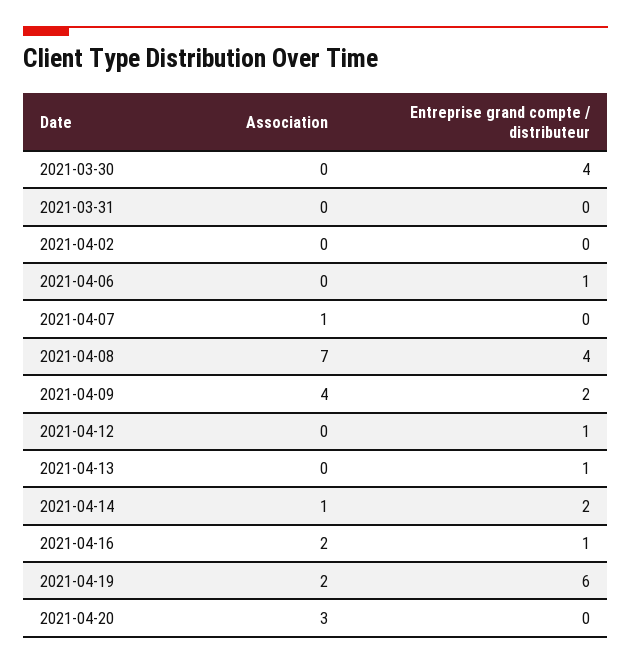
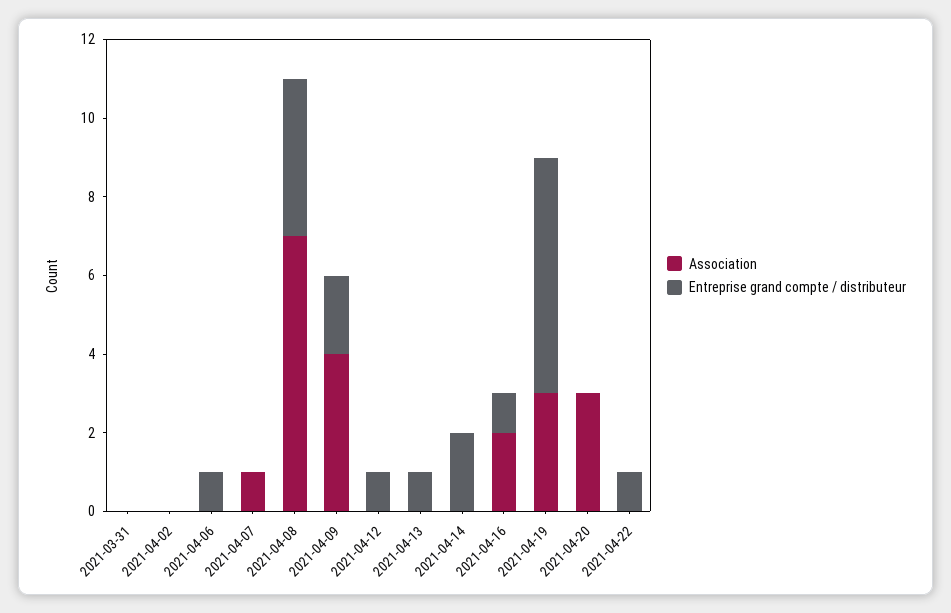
Association, 2021-03-30: 0 -> none
Entreprise grand compte / distributeur, 2021-03-30: 4 -> none
Association, 2021-04-14: 1 -> 0
Association, 2021-04-19: 2 -> 3
Association, 2021-04-22: none -> 0
Entreprise grand compte / distributeur, 2021-04-22: none -> 1

